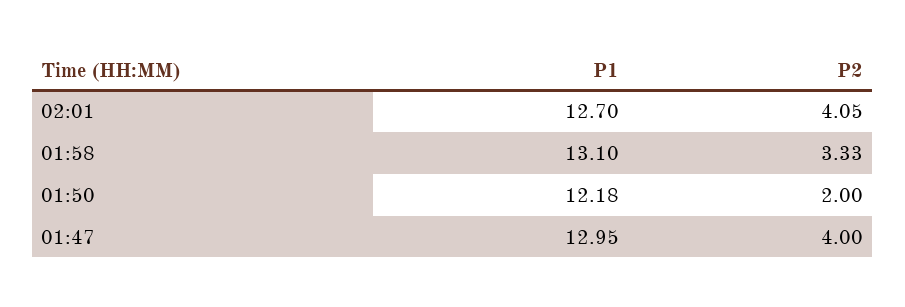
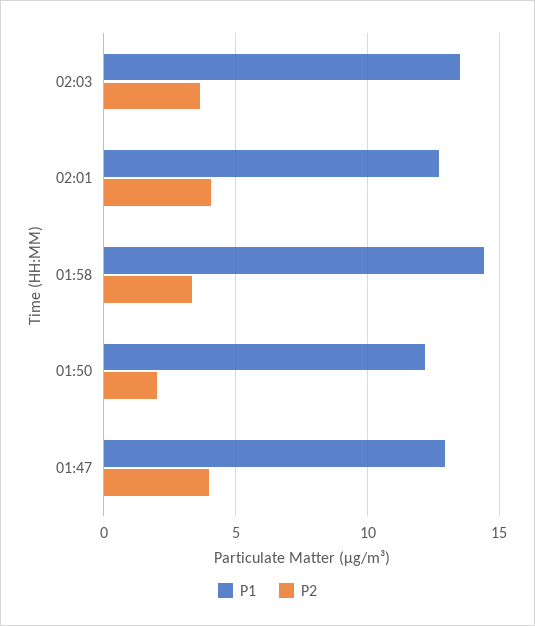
P1, 01:58: 13.1 -> 14.5
P1, 02:03: none -> 13.5
P2, 02:03: none -> 3.5

